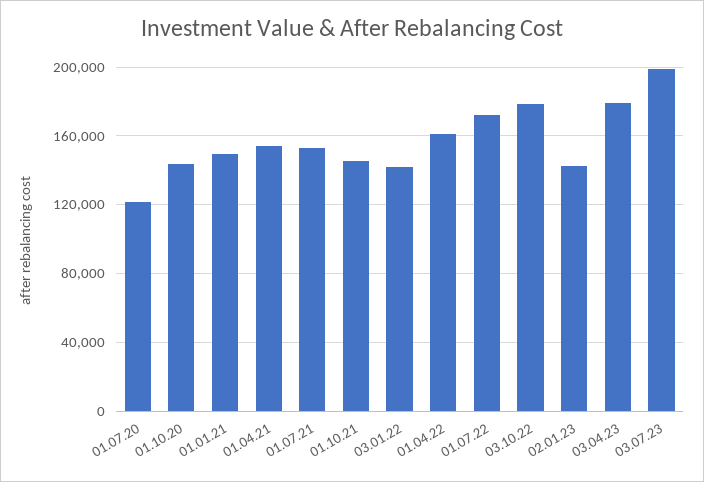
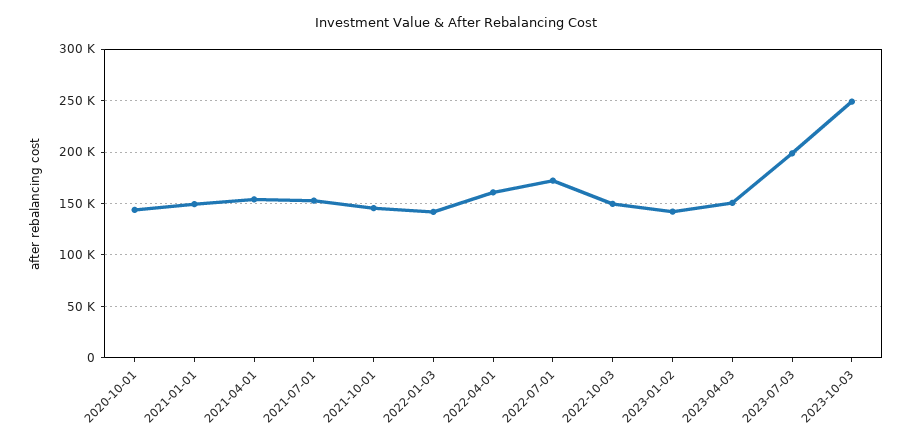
01.07.20: 120000 -> none
03.10.22: 180000 -> 150000
03.04.23: 180000 -> 150000
2023-10-03: none -> 250000

